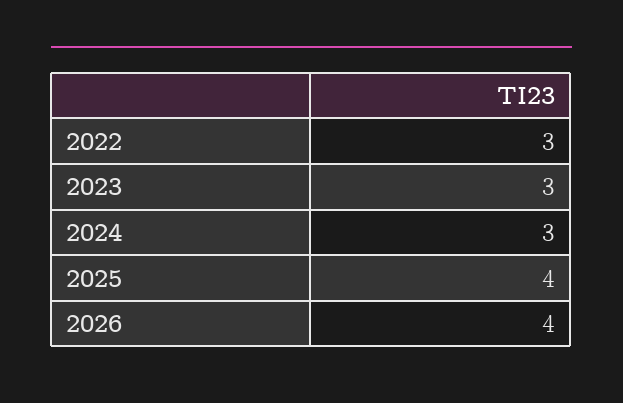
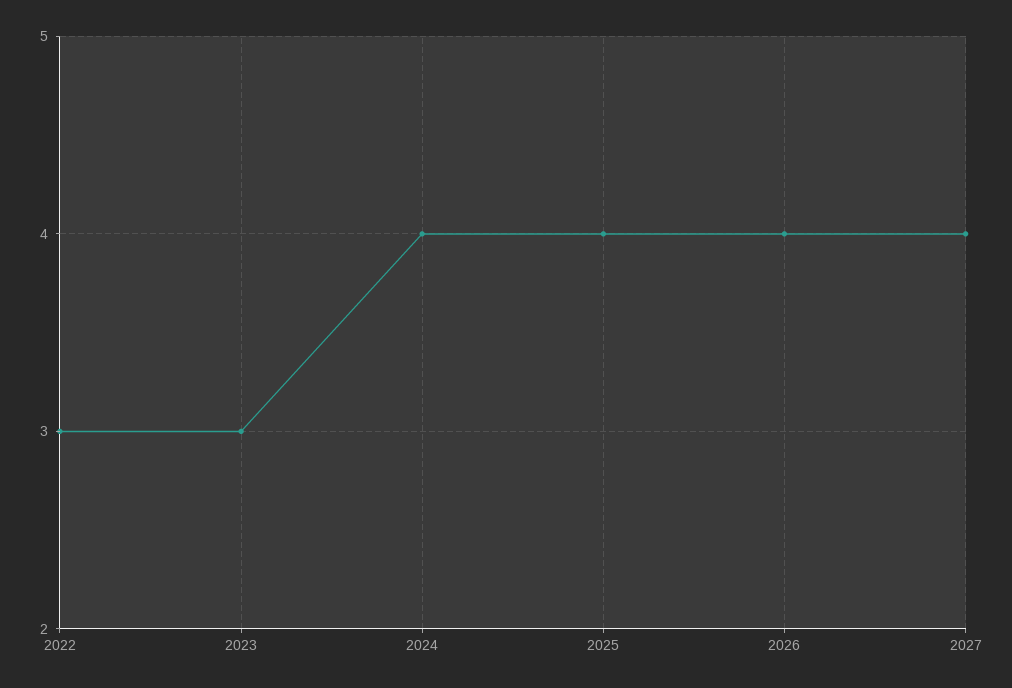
2024: 3 -> 4
2027: none -> 4

